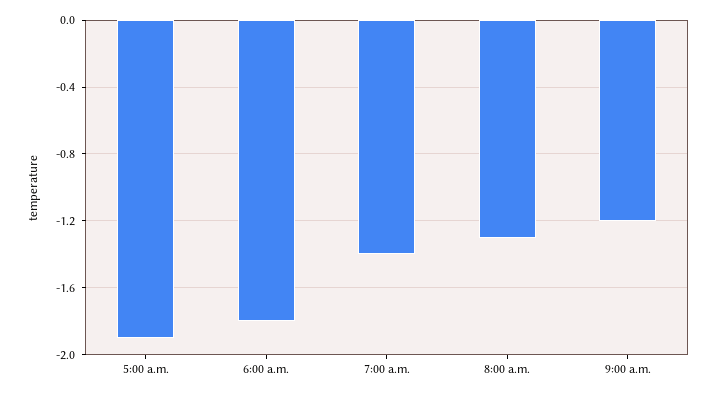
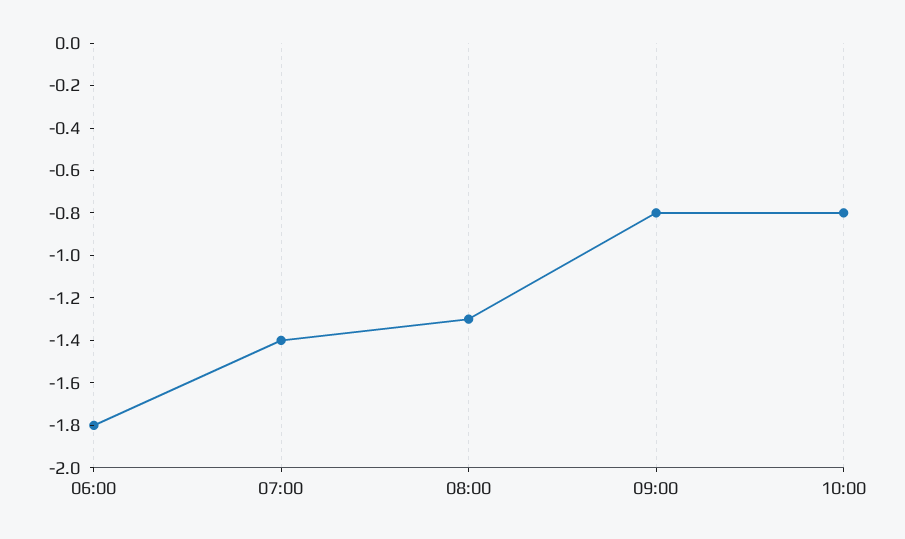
5:00 a.m.: -1.9 -> none
9:00 a.m.: -1.2 -> -0.8
10:00: none -> -0.8

